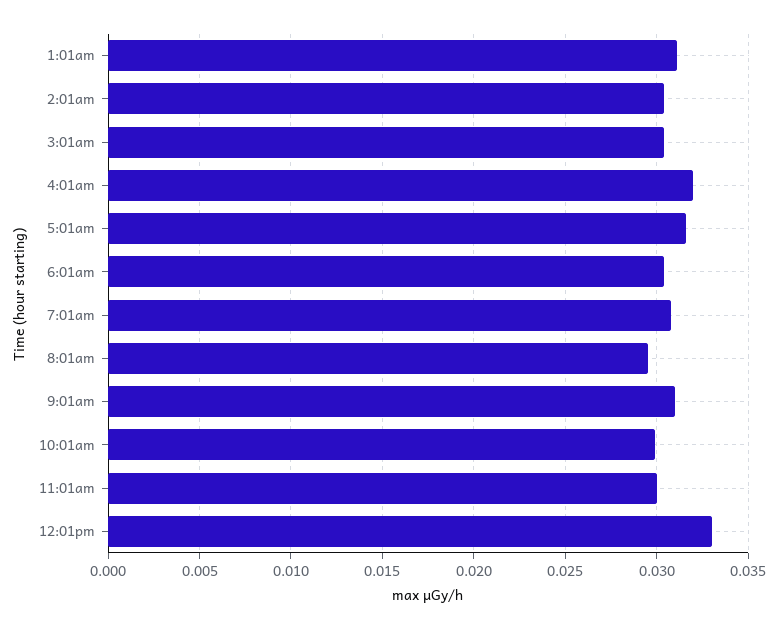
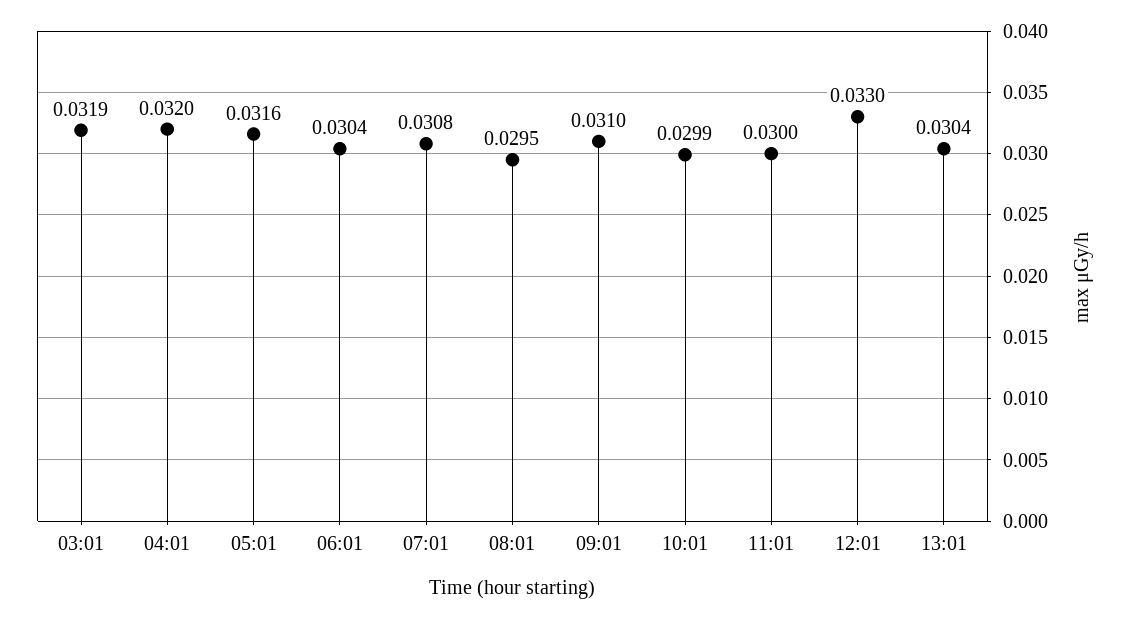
1:01am: 0.031 -> none
2:01am: 0.0305 -> none
3:01am: 0.0305 -> 0.0319
13:01: none -> 0.0304

